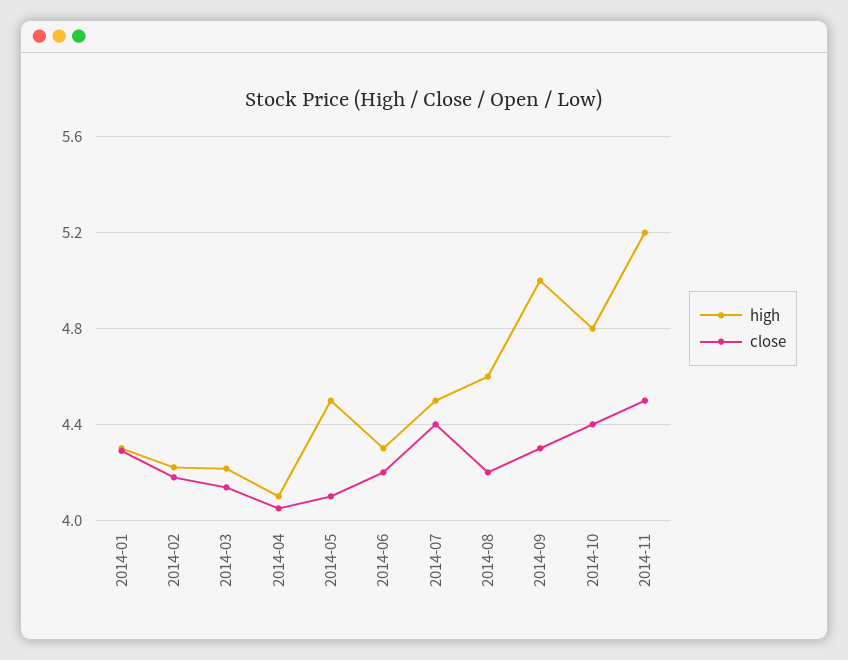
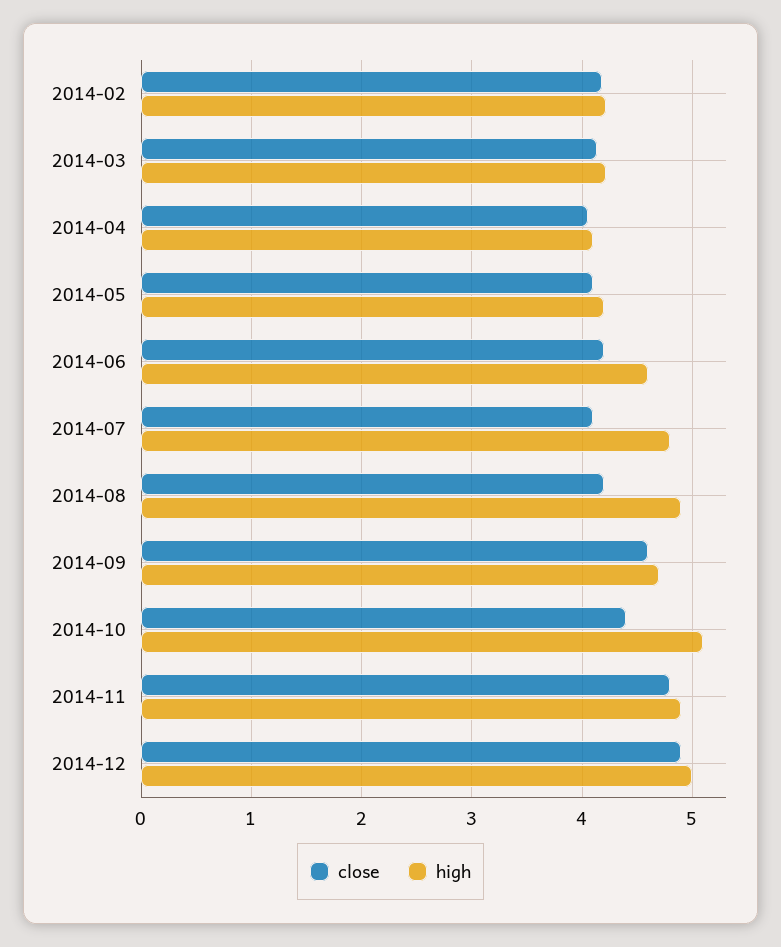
high, 2014-01: 4.3 -> none
close, 2014-01: 4.3 -> none
high, 2014-05: 4.5 -> 4.2
high, 2014-06: 4.3 -> 4.6
high, 2014-07: 4.5 -> 4.8
close, 2014-07: 4.4 -> 4.1
high, 2014-08: 4.6 -> 4.9
high, 2014-09: 5 -> 4.7
close, 2014-09: 4.3 -> 4.6
high, 2014-10: 4.8 -> 5.1
high, 2014-11: 5.2 -> 4.9
close, 2014-11: 4.5 -> 4.8
close, 2014-12: none -> 4.9
high, 2014-12: none -> 5

